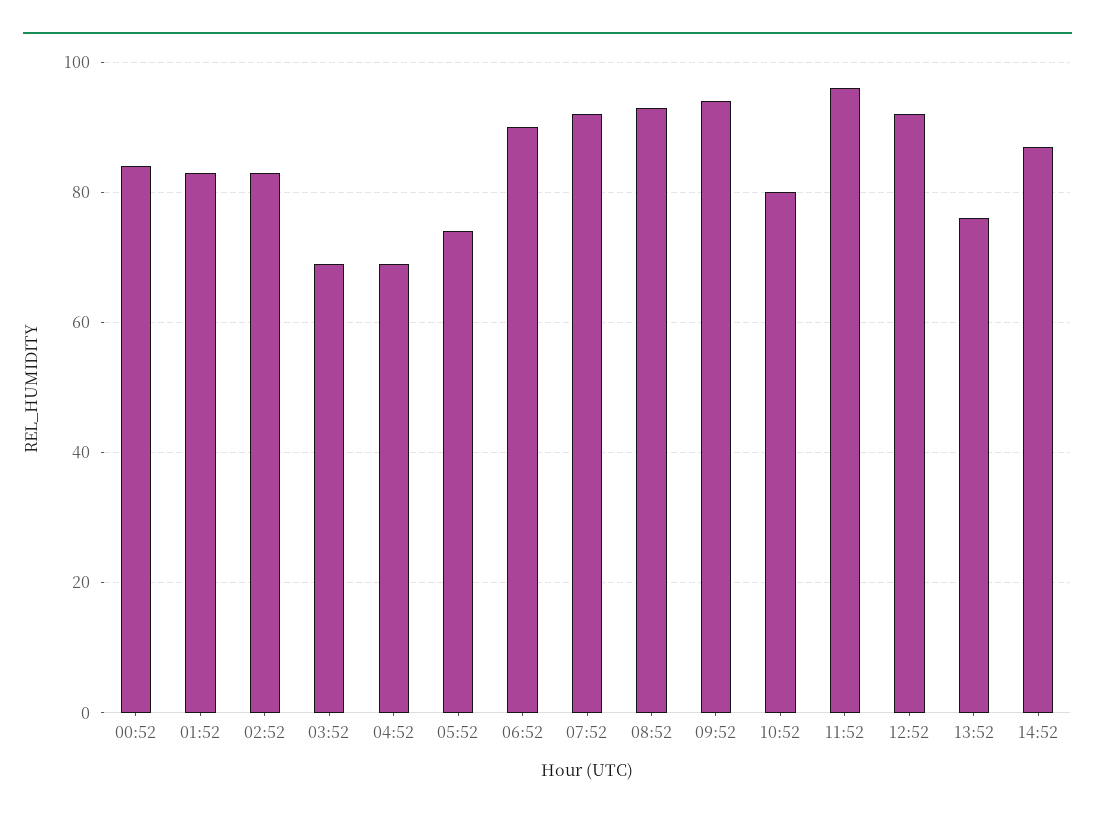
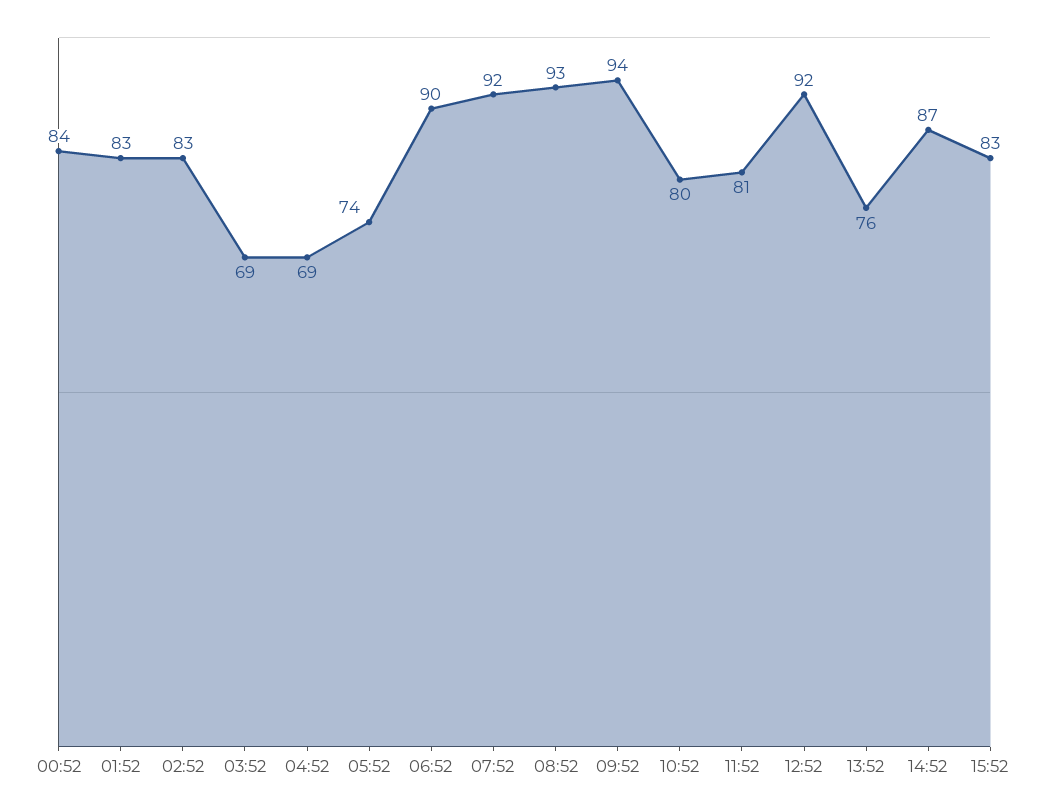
11:52: 95 -> 81
15:52: none -> 83

